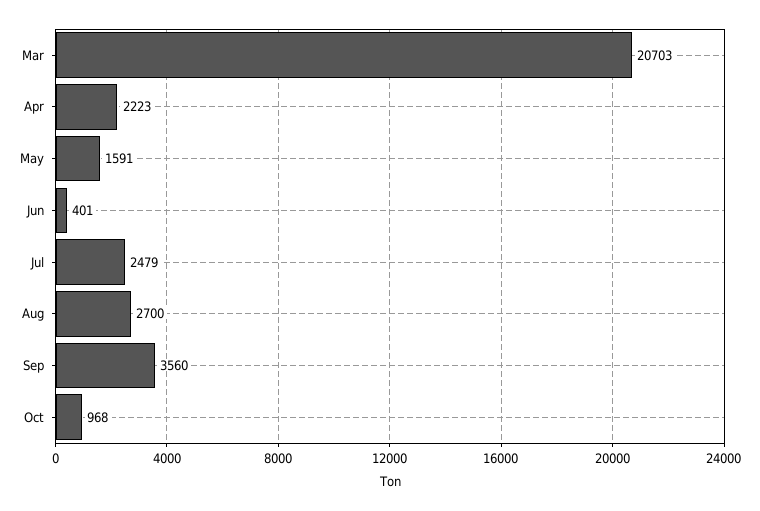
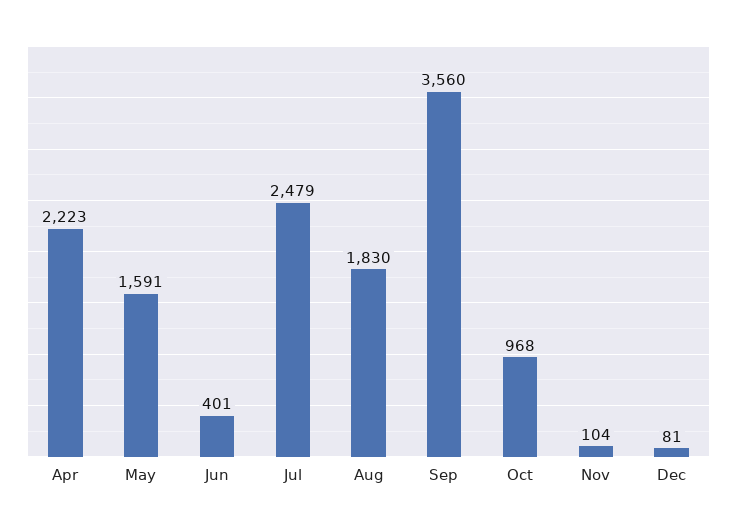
Mar: 20703 -> none
Aug: 2700 -> 1830
Nov: none -> 104
Dec: none -> 81

